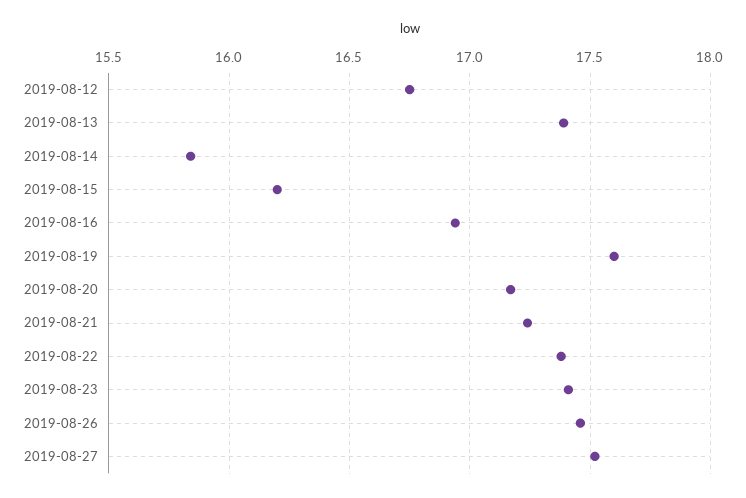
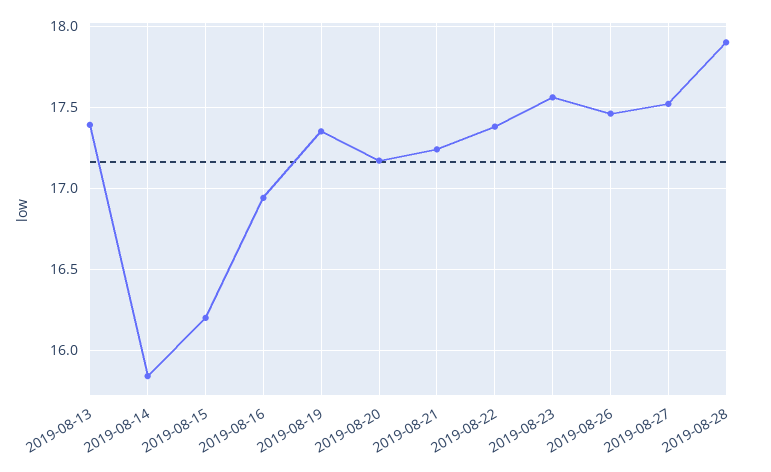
2019-08-12: 16.75 -> none
2019-08-19: 17.6 -> 17.35
2019-08-23: 17.4 -> 17.55
2019-08-28: none -> 17.9

